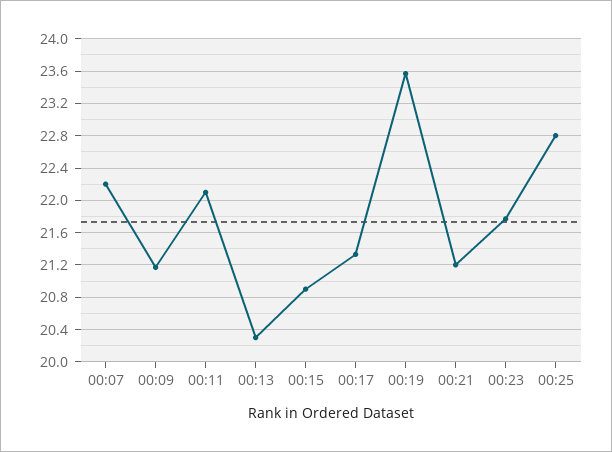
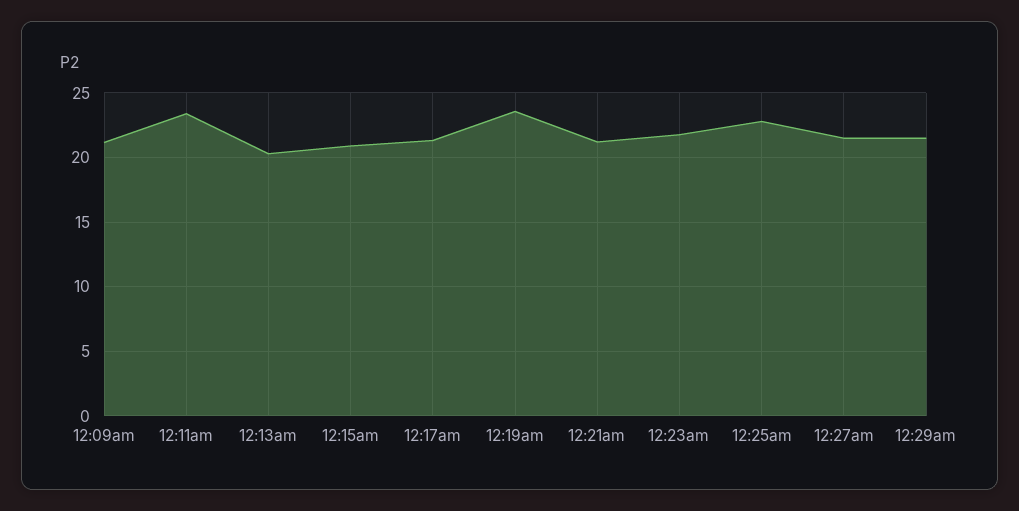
00:07: 22.2 -> none
00:11: 22.1 -> 23.5
12:27am: none -> 21.5
12:29am: none -> 21.5

